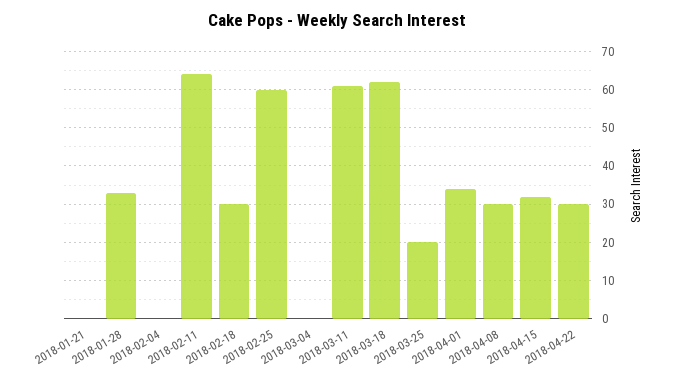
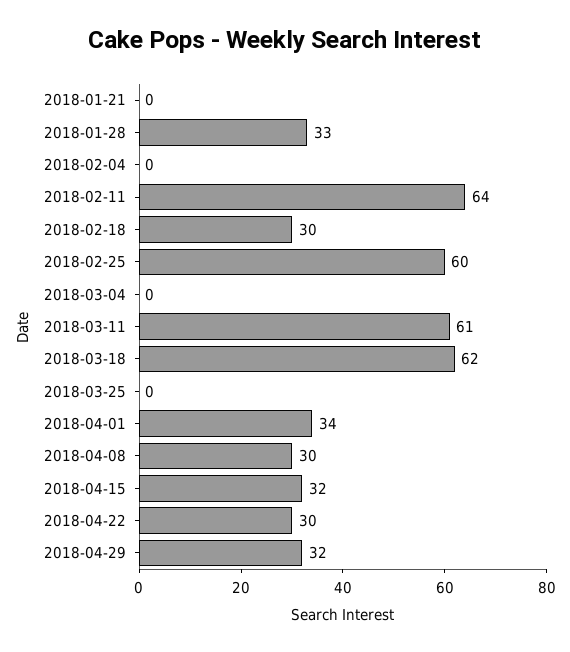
2018-03-25: 20 -> 0
2018-04-29: none -> 32

